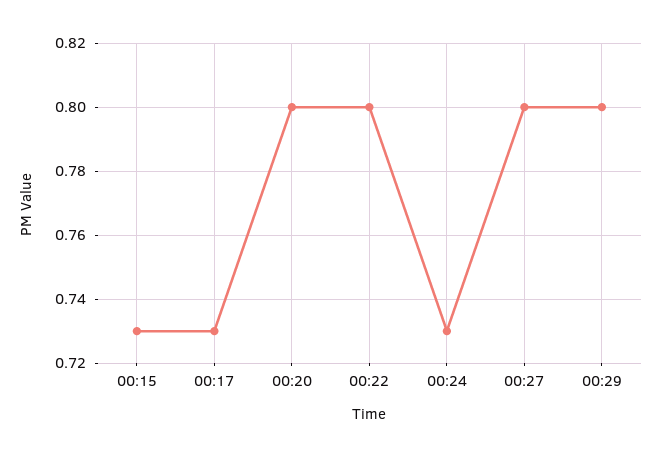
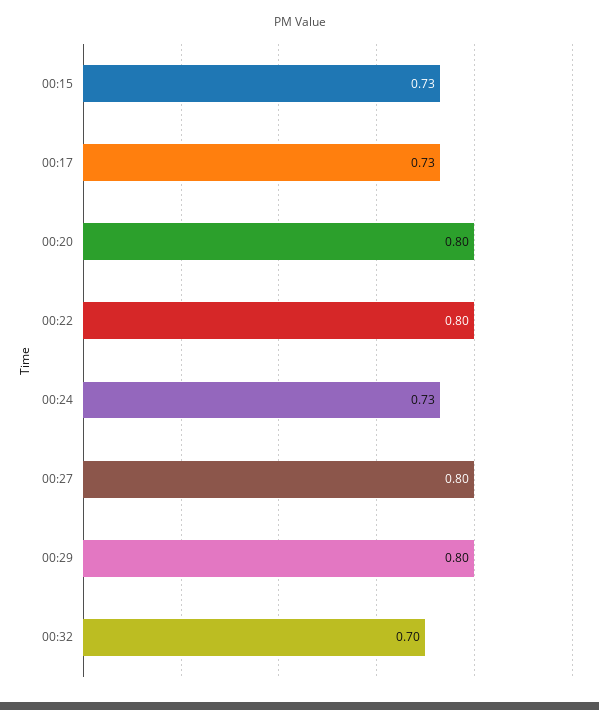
00:32: none -> 0.7

